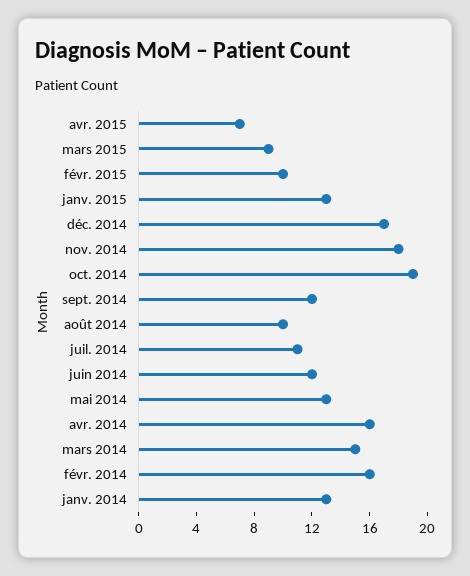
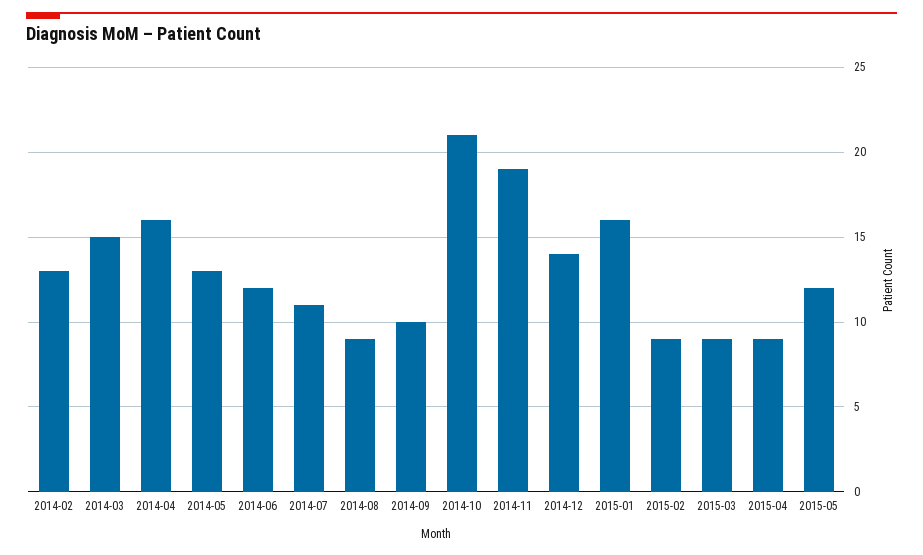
avr. 2015: 7 -> 9
févr. 2015: 10 -> 9
janv. 2015: 13 -> 16
déc. 2014: 17 -> 14
nov. 2014: 18 -> 19
oct. 2014: 19 -> 21
sept. 2014: 12 -> 10
août 2014: 10 -> 9
févr. 2014: 16 -> 13
janv. 2014: 13 -> none
2015-05: none -> 12

